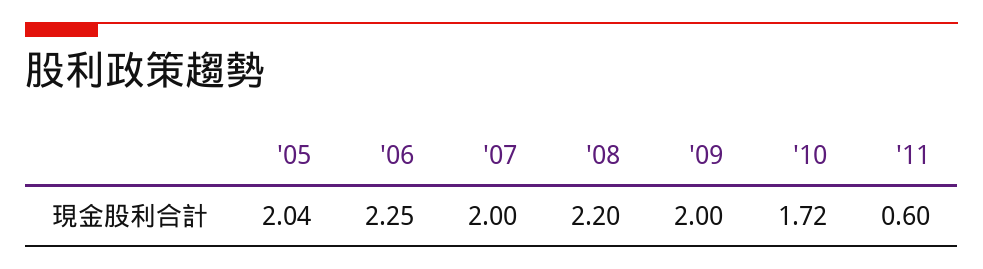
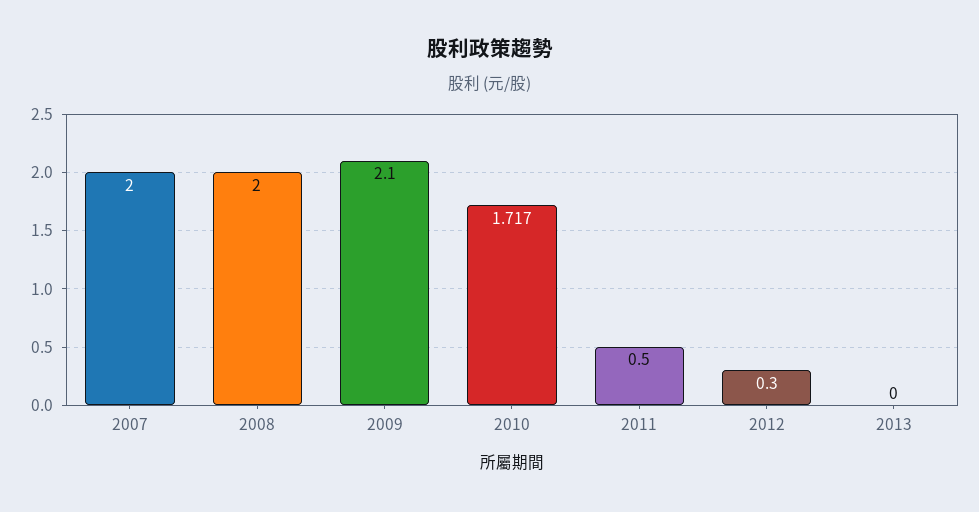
'05: 2.04 -> none
'06: 2.25 -> none
'08: 2.2 -> 2
'09: 2 -> 2.1
'11: 0.6 -> 0.5
2012: none -> 0.3
2013: none -> 0

